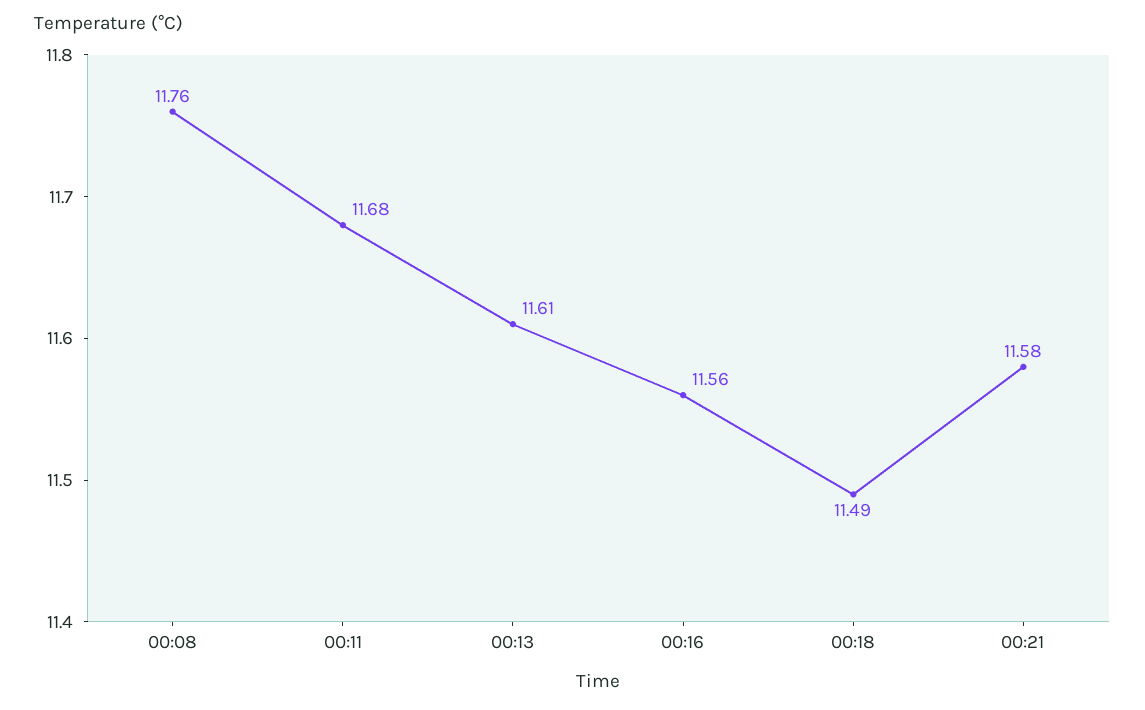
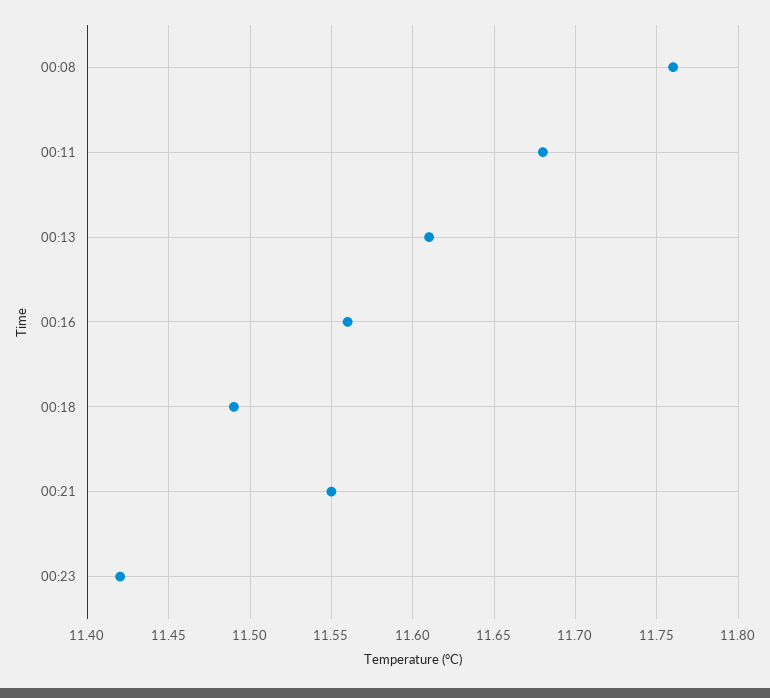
00:21: 11.58 -> 11.55
00:23: none -> 11.42

